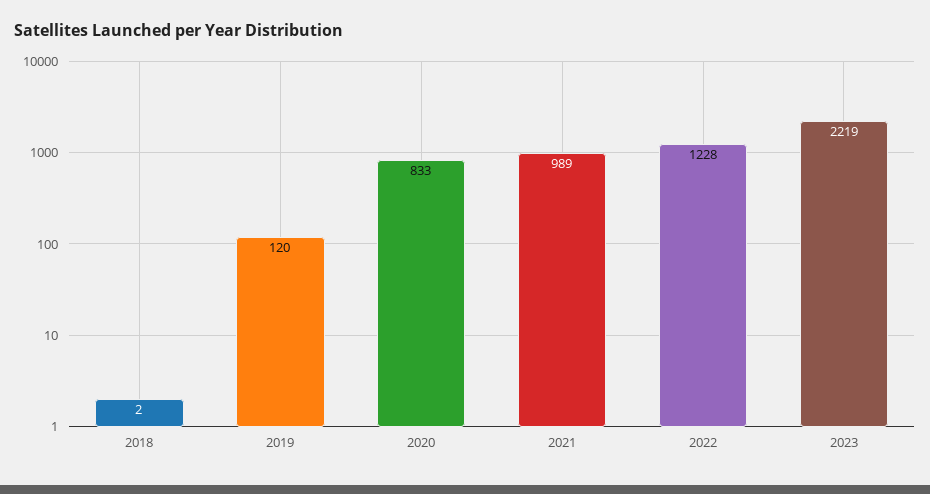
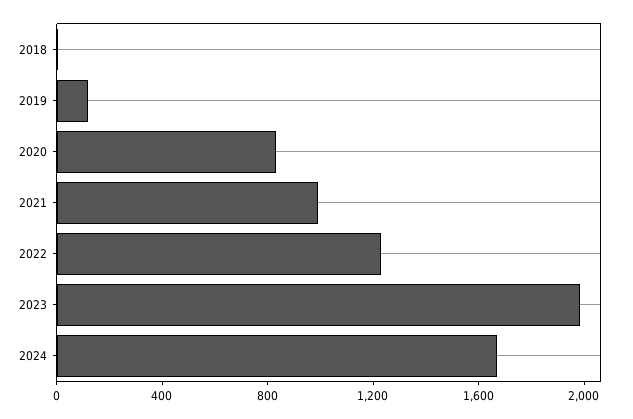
2023: 2219 -> 2000
2024: none -> 1700

